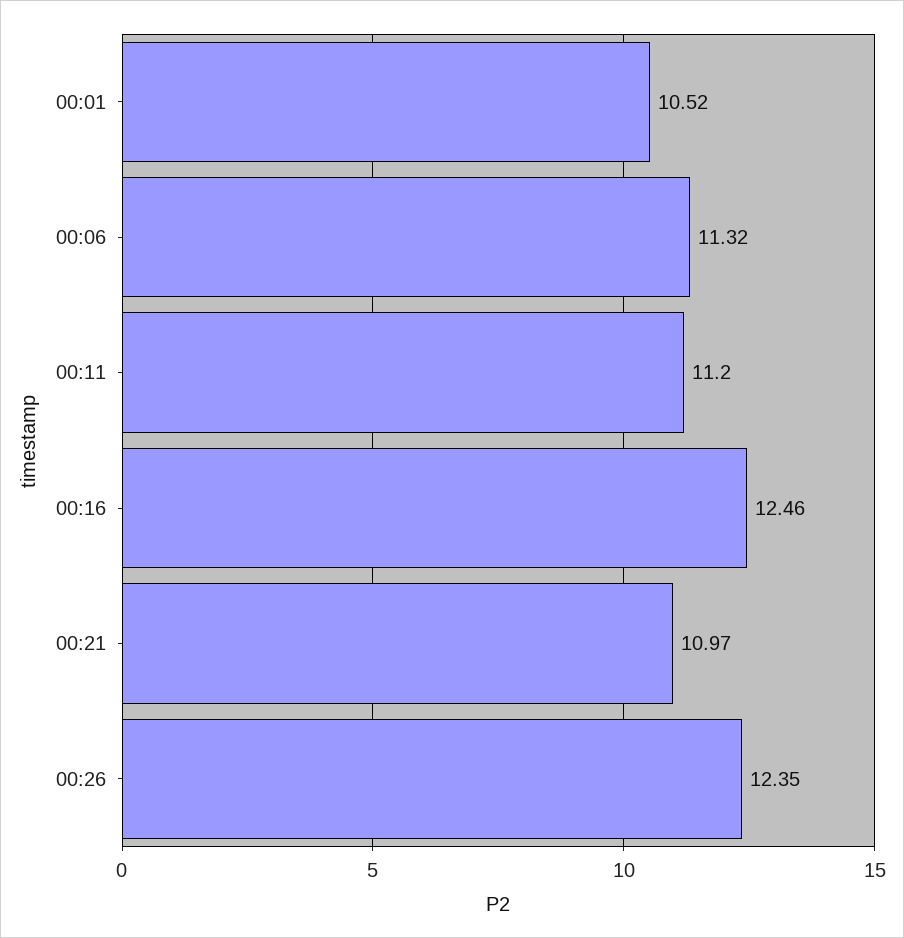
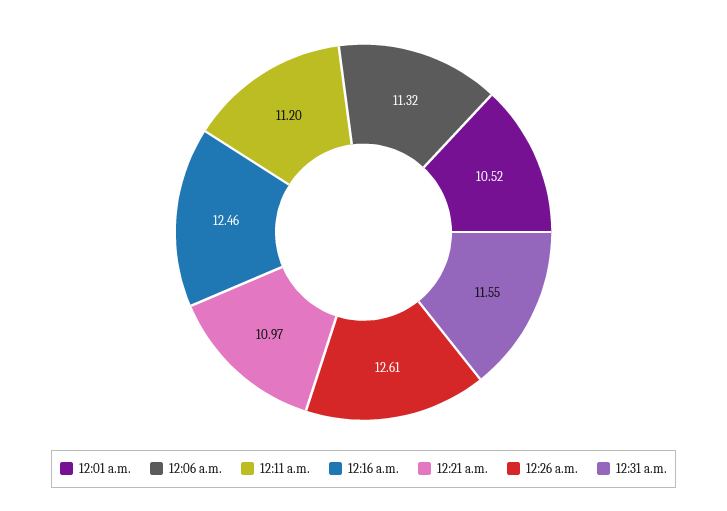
00:26: 12.35 -> 12.61
12:31 a.m.: none -> 11.55

